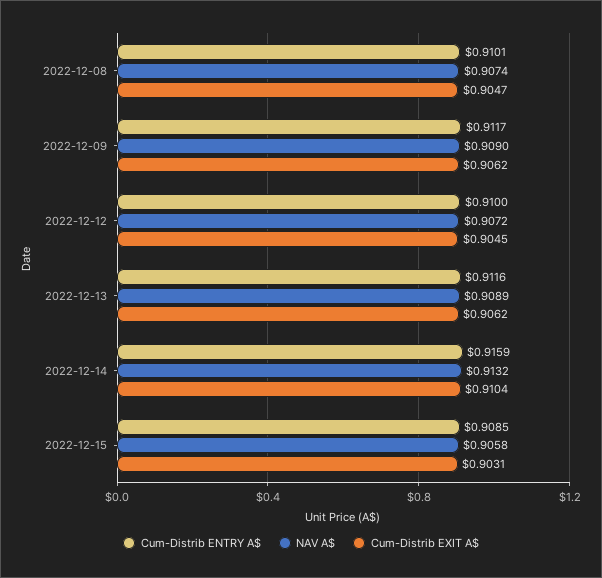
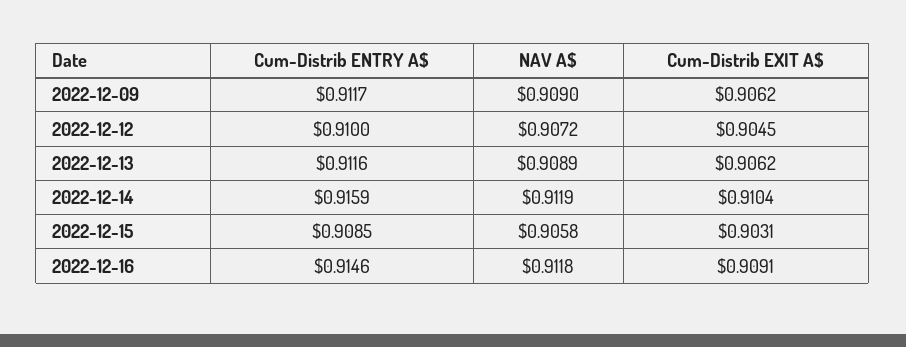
Cum-Distrib ENTRY A$, 2022-12-08: 0.9101 -> none
NAV A$, 2022-12-08: 0.9074 -> none
Cum-Distrib EXIT A$, 2022-12-08: 0.9047 -> none
NAV A$, 2022-12-14: 0.9132 -> 0.9119
Cum-Distrib ENTRY A$, 2022-12-16: none -> 0.9146
NAV A$, 2022-12-16: none -> 0.9118
Cum-Distrib EXIT A$, 2022-12-16: none -> 0.9091

